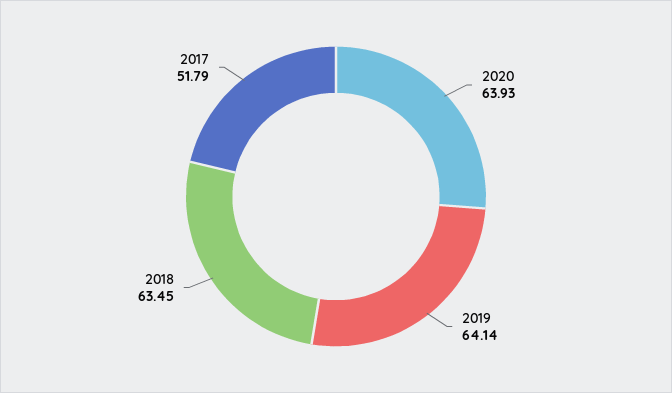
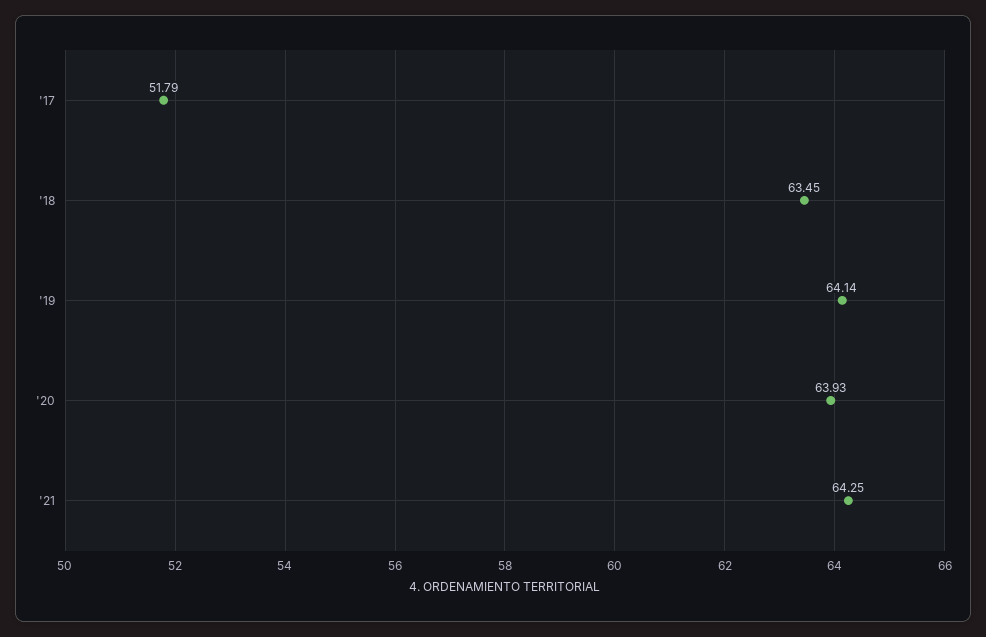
'21: none -> 64.25

